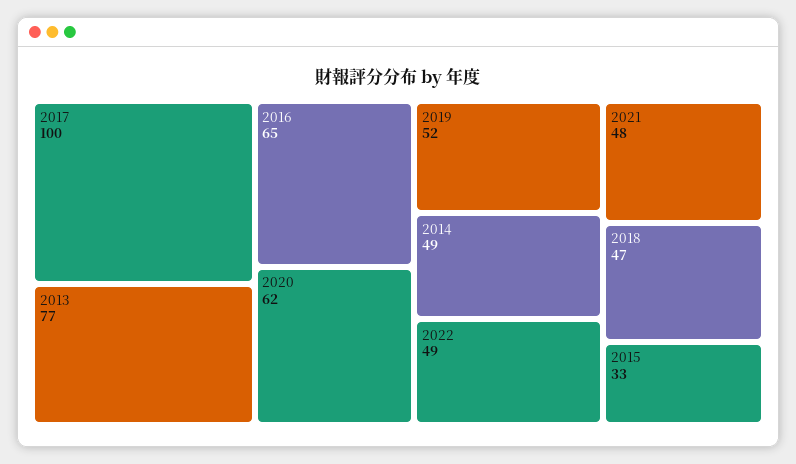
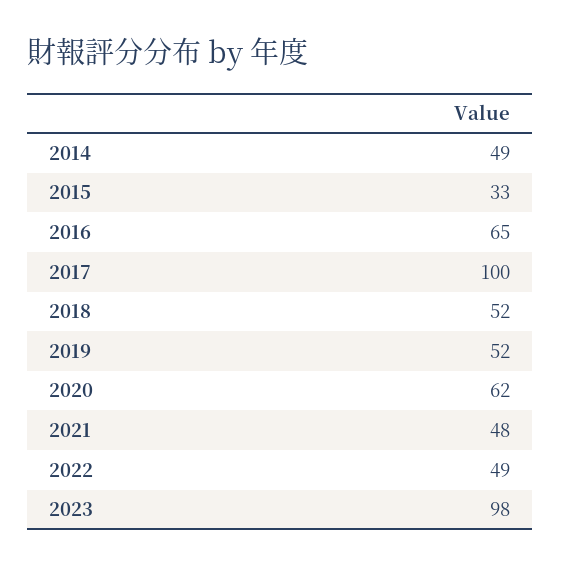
2013: 77 -> none
2018: 47 -> 52
2023: none -> 98

